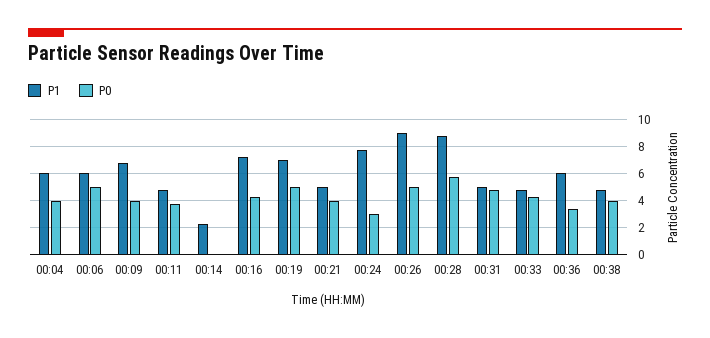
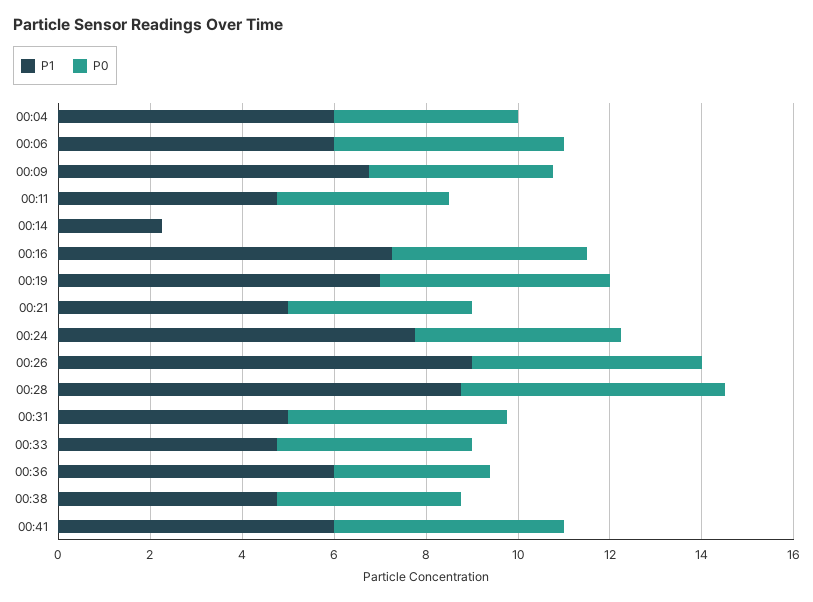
P0, 00:24: 3 -> 4.5
P1, 00:41: none -> 6
P0, 00:41: none -> 5

